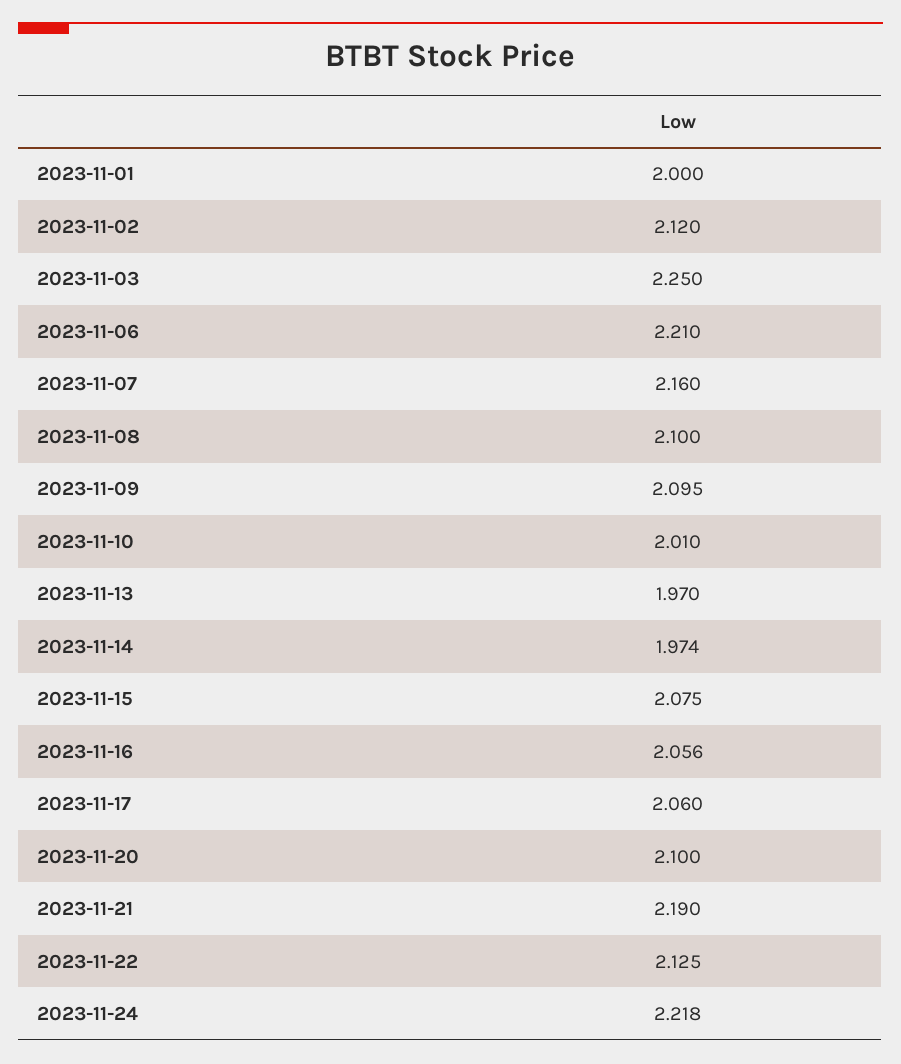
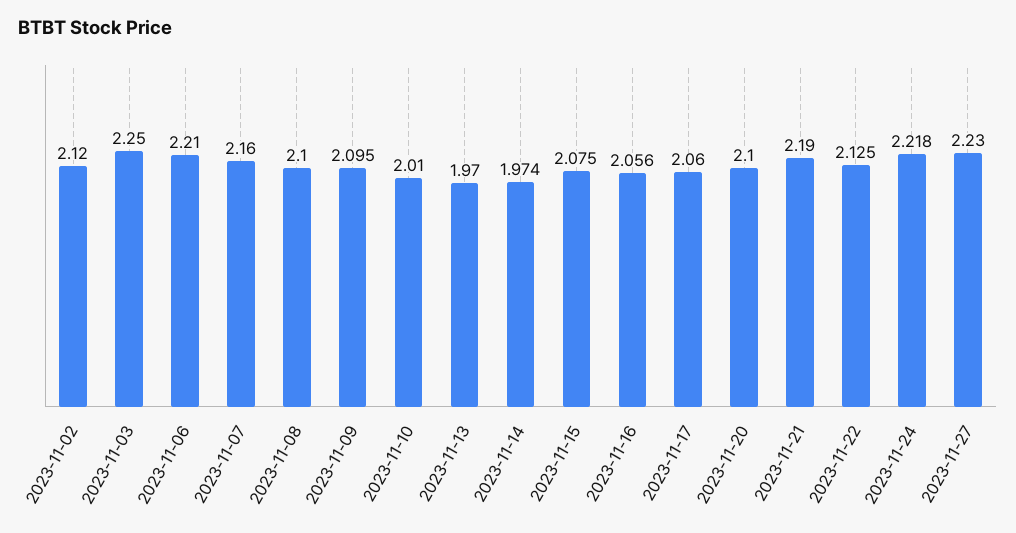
2023-11-01: 2 -> none
2023-11-27: none -> 2.23

